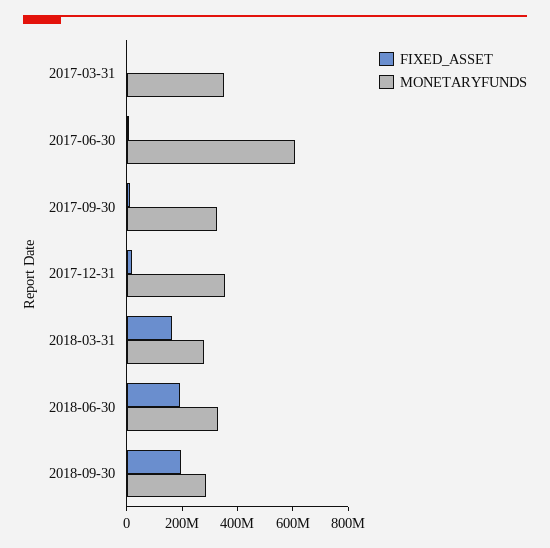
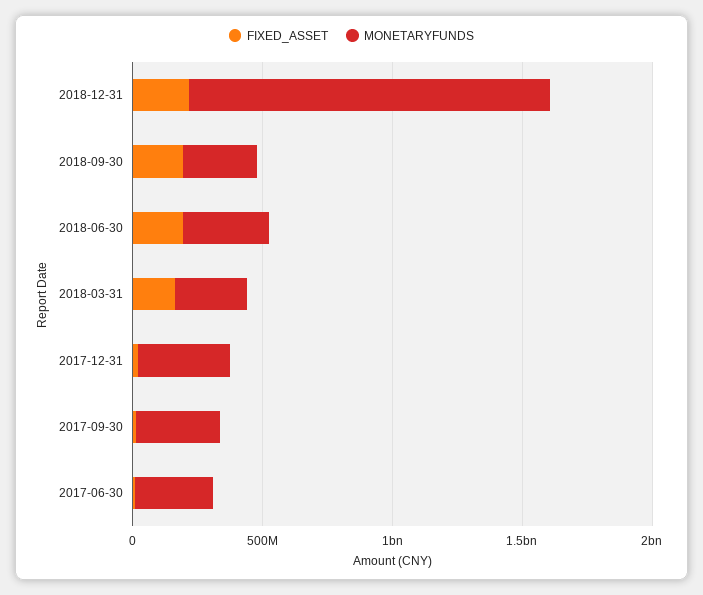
FIXED_ASSET, 2017-03-31: 0 -> none
MONETARYFUNDS, 2017-03-31: 350000000 -> none
MONETARYFUNDS, 2017-06-30: 600000000 -> 300000000
FIXED_ASSET, 2018-12-31: none -> 200000000
MONETARYFUNDS, 2018-12-31: none -> 1400000000

